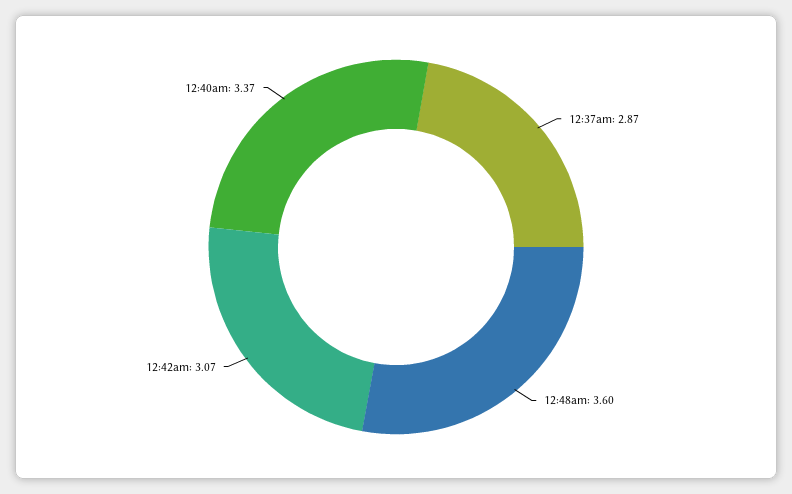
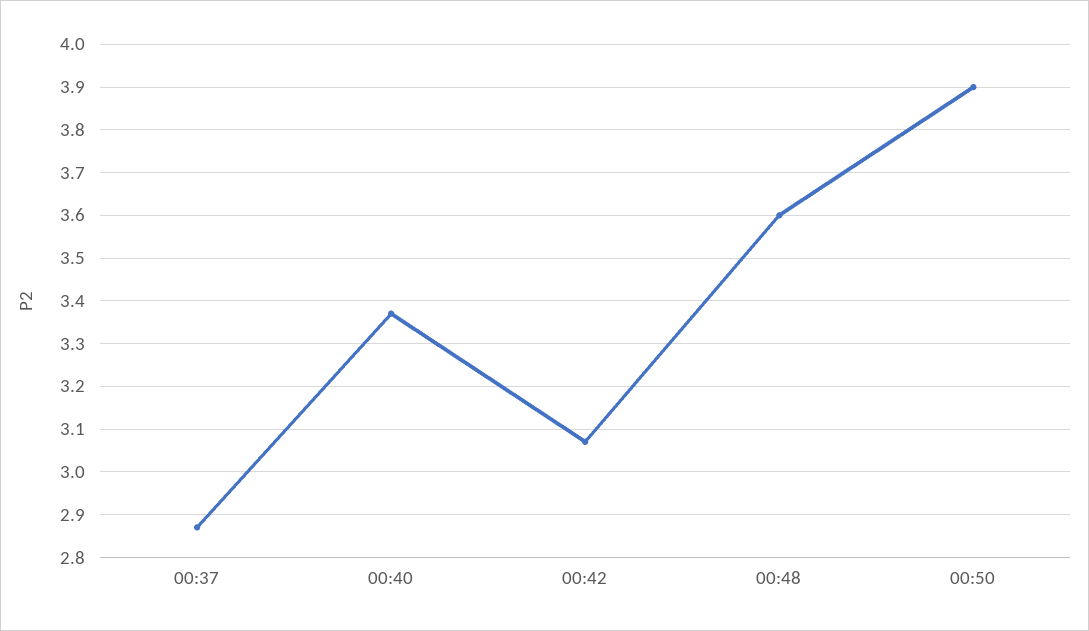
00:50: none -> 3.9

